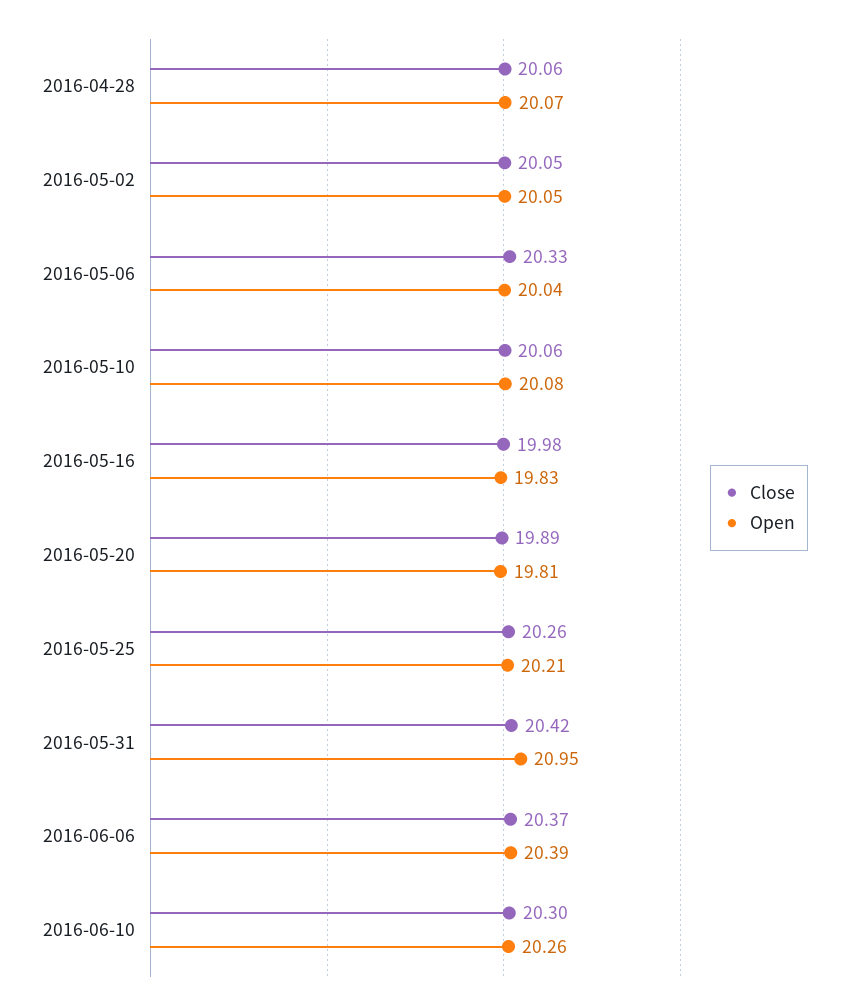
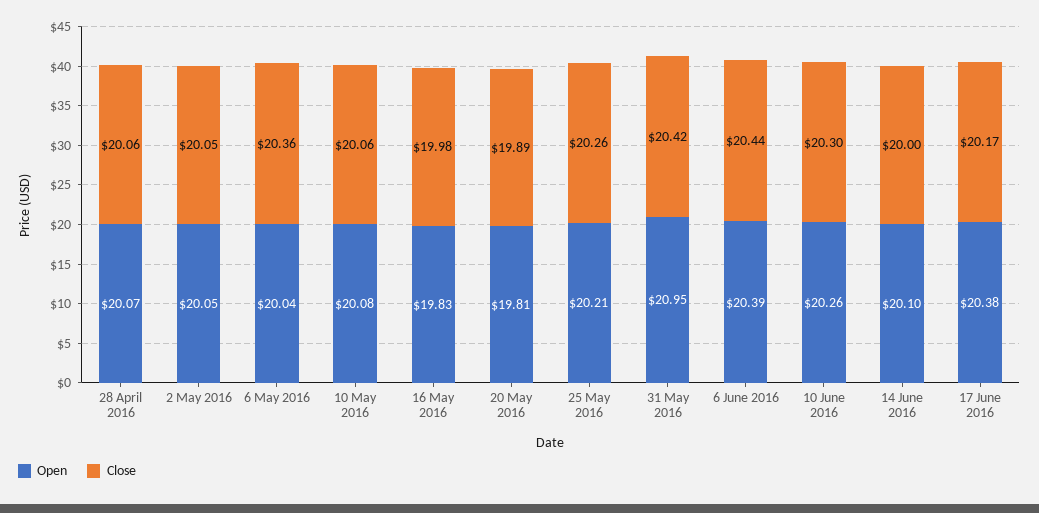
Close, 2016-05-06: 20.33 -> 20.36
Close, 2016-06-06: 20.37 -> 20.44
Open, 14 June 2016: none -> 20.1
Close, 14 June 2016: none -> 20
Open, 17 June 2016: none -> 20.38
Close, 17 June 2016: none -> 20.17

